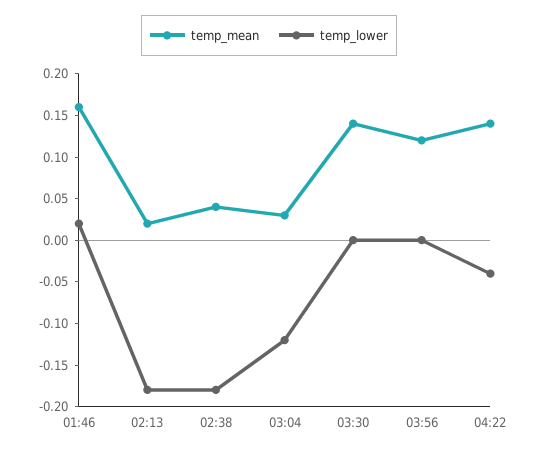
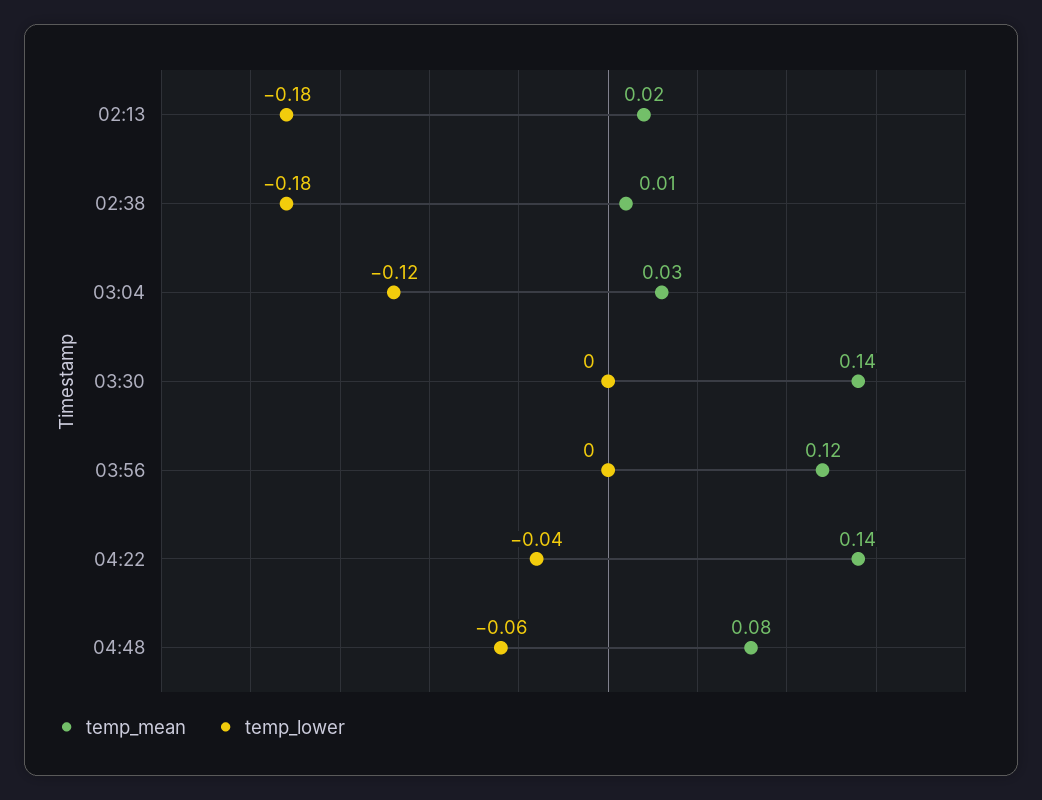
temp_mean, 01:46: 0.16 -> none
temp_lower, 01:46: 0.02 -> none
temp_mean, 02:38: 0.04 -> 0.01
temp_mean, 04:48: none -> 0.08
temp_lower, 04:48: none -> -0.06

